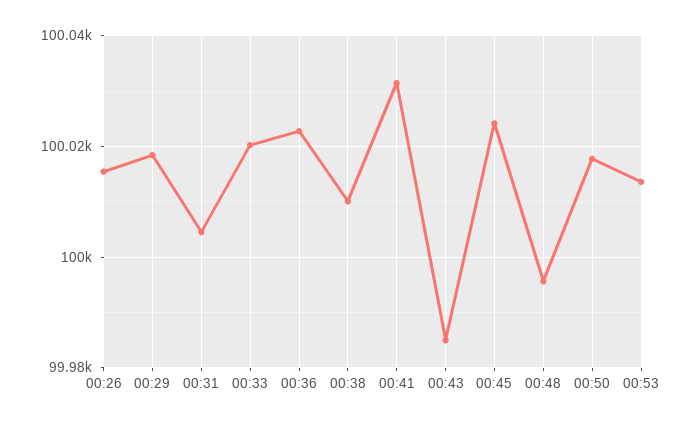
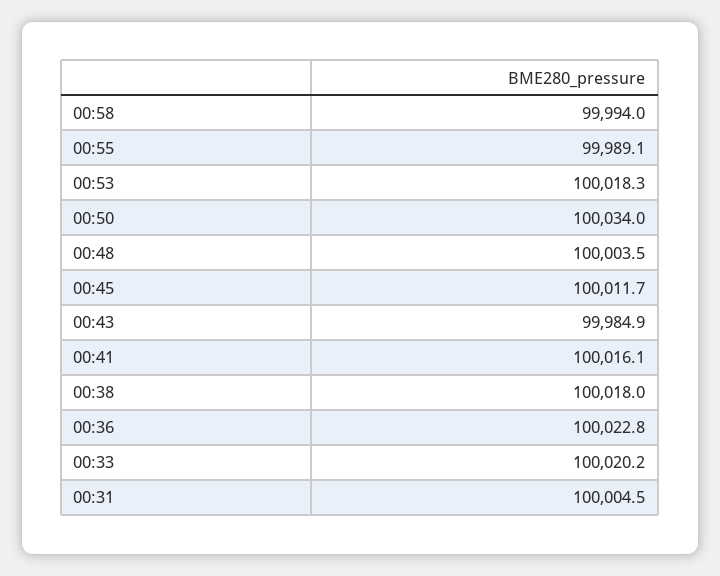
00:26: 100016 -> none
00:29: 100018 -> none
00:38: 100010 -> 100018
00:41: 100032 -> 100016.1
00:45: 100024 -> 100011.7
00:48: 99996 -> 100003.5
00:50: 100018 -> 100034
00:53: 100014 -> 100018.3
00:58: none -> 99994
00:55: none -> 99989.1

